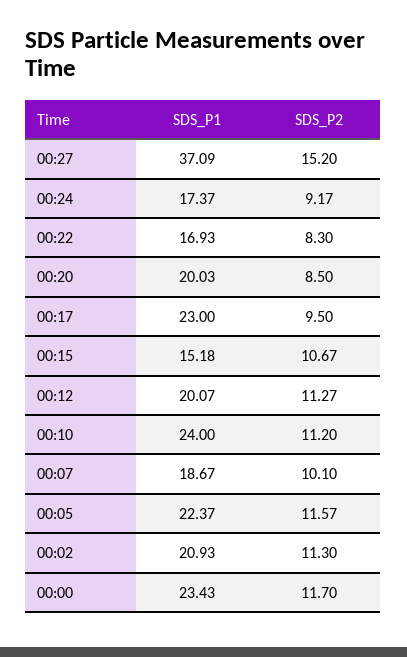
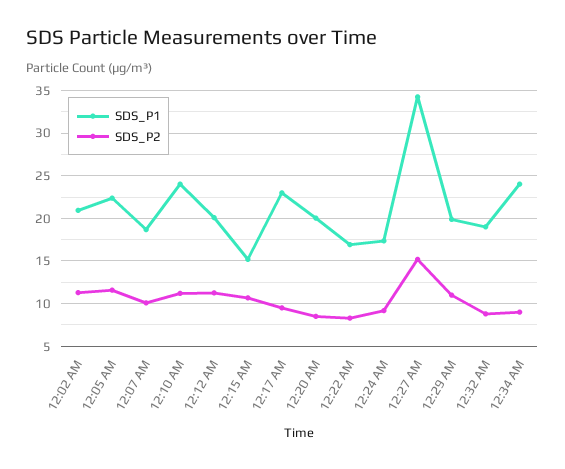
SDS_P1, 00:27: 37.09 -> 34
SDS_P1, 00:00: 23.43 -> none
SDS_P2, 00:00: 11.7 -> none
SDS_P1, 12:29 AM: none -> 20
SDS_P2, 12:29 AM: none -> 11
SDS_P1, 12:32 AM: none -> 19
SDS_P2, 12:32 AM: none -> 9
SDS_P1, 12:34 AM: none -> 24
SDS_P2, 12:34 AM: none -> 9

